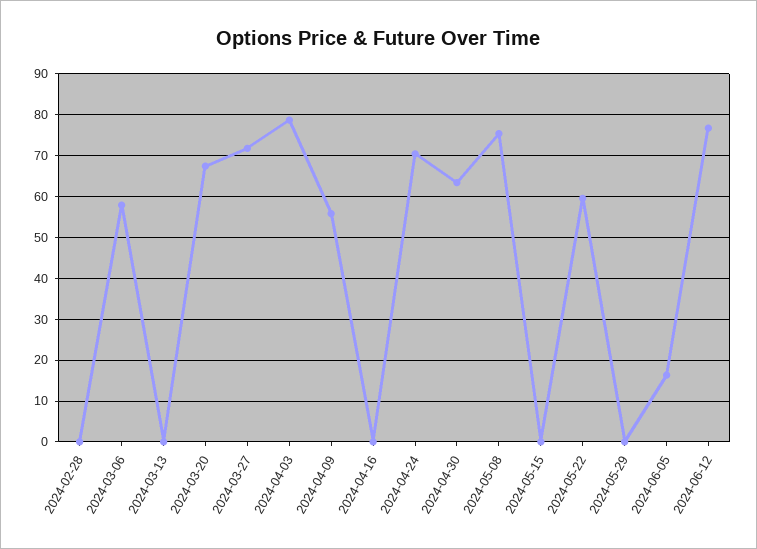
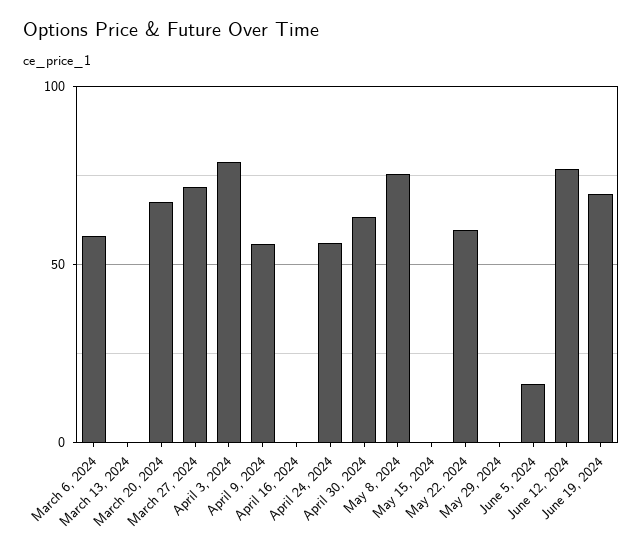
2024-02-28: 0 -> none
2024-04-24: 70 -> 55
June 19, 2024: none -> 70

